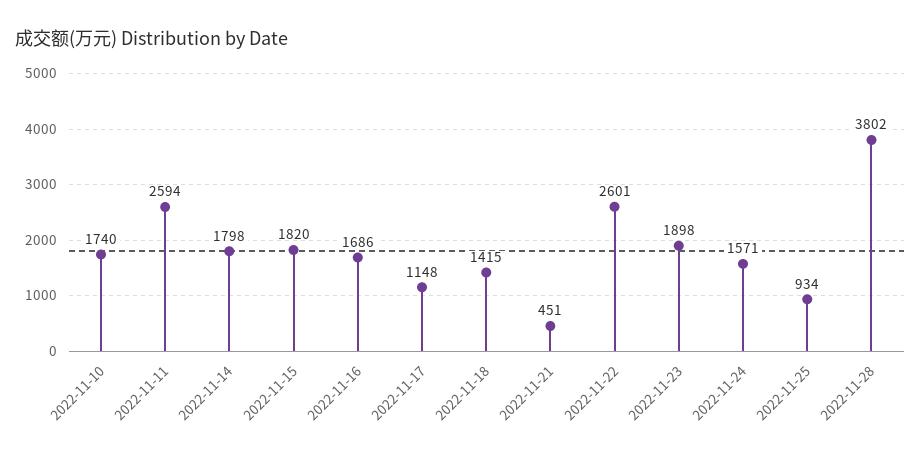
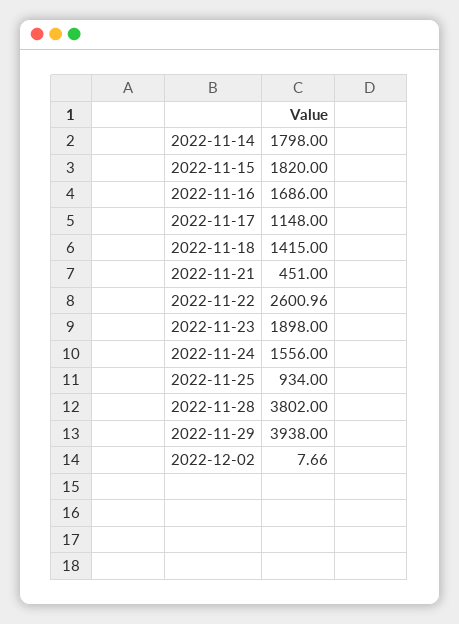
2022-11-10: 1740 -> none
2022-11-11: 2594 -> none
2022-11-22: 2601 -> 2600.96
2022-11-24: 1571 -> 1556
2022-11-29: none -> 3938
2022-12-02: none -> 7.66

